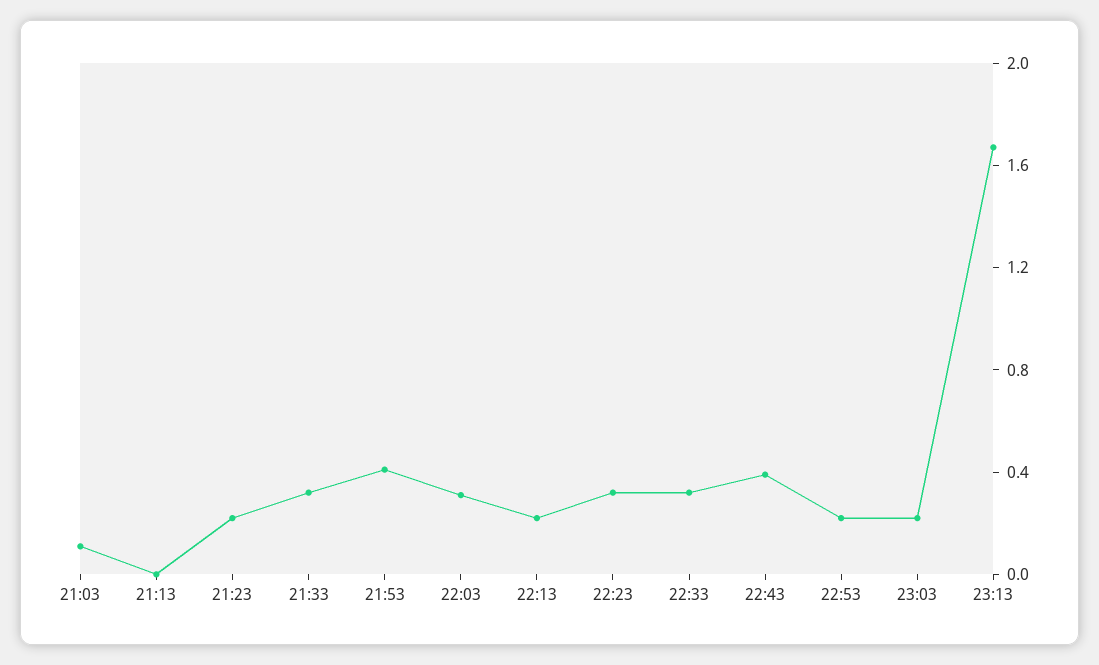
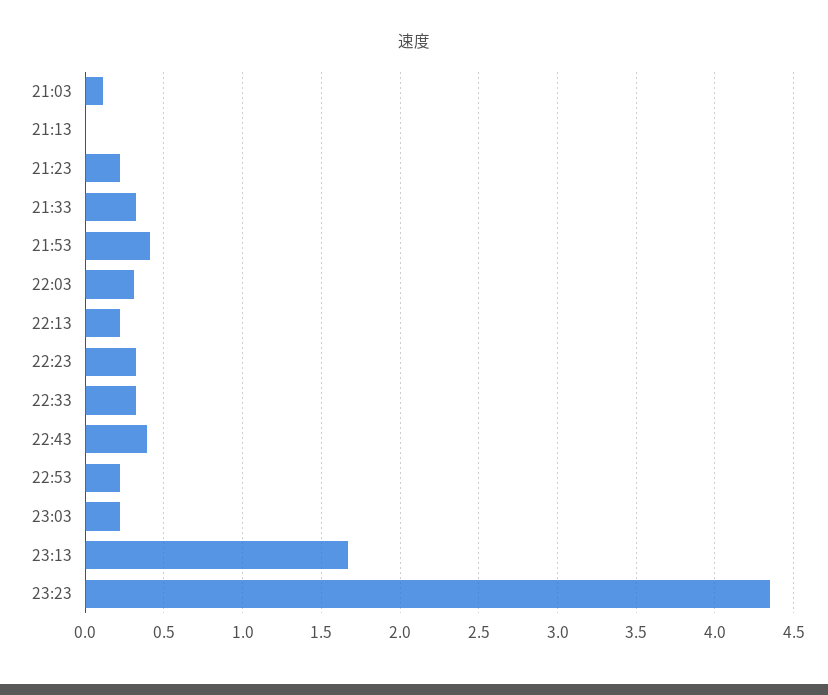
23:23: none -> 4.35

